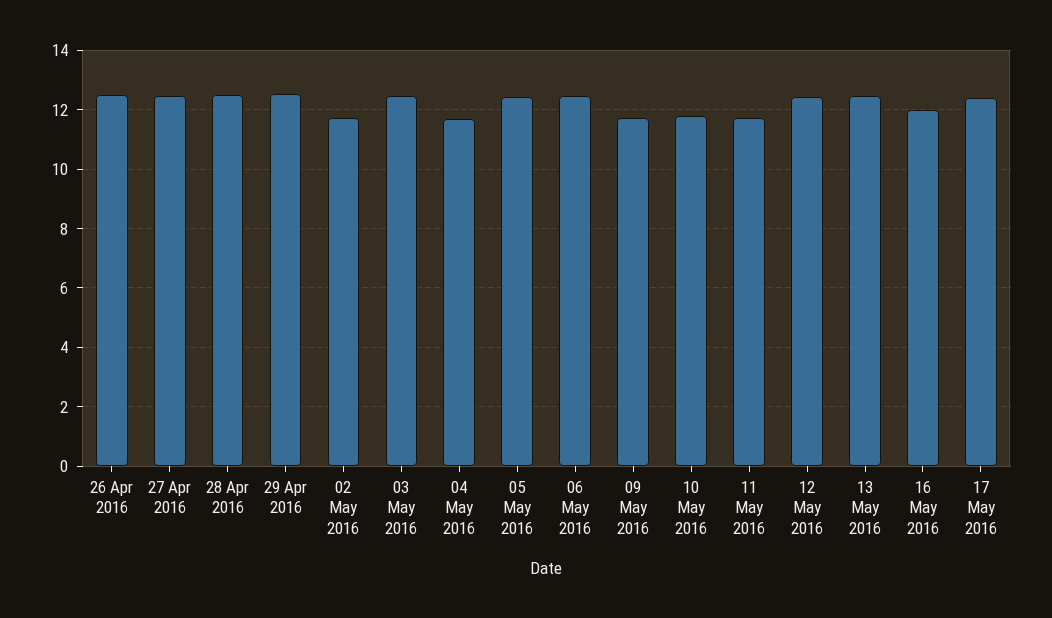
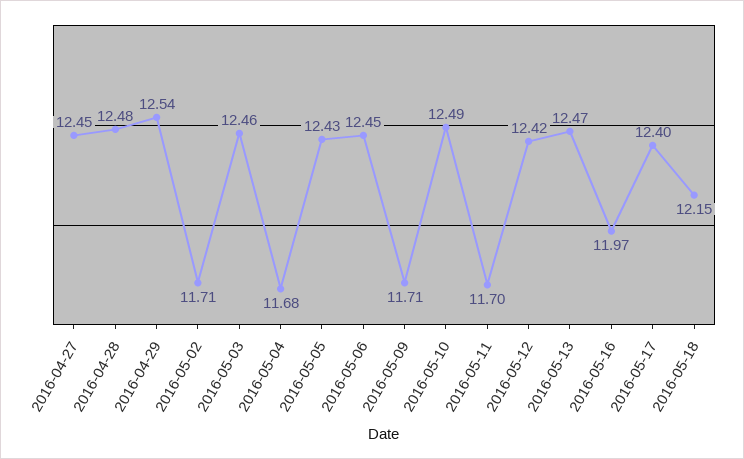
26 Apr 2016: 12.5 -> none
10 May 2016: 11.75 -> 12.49
2016-05-18: none -> 12.15

